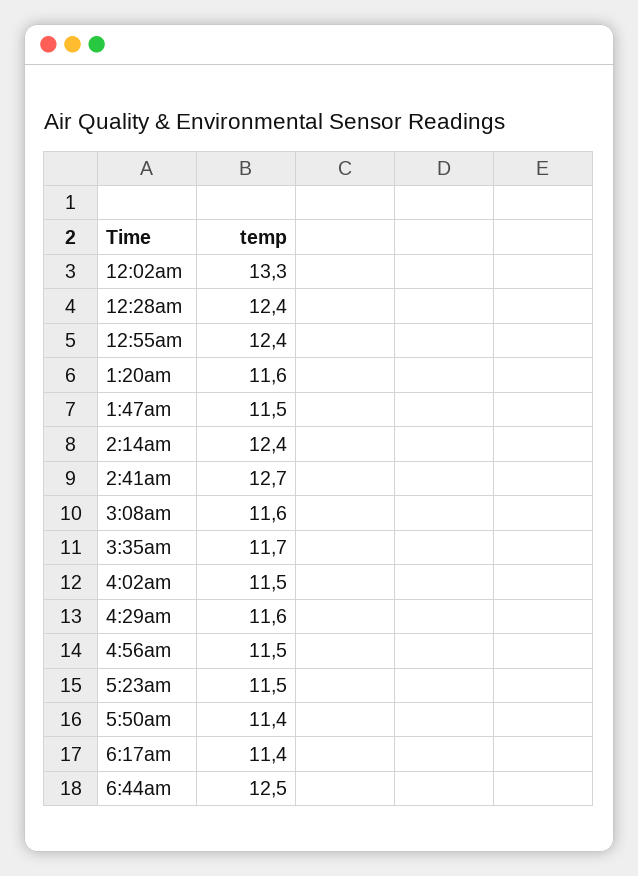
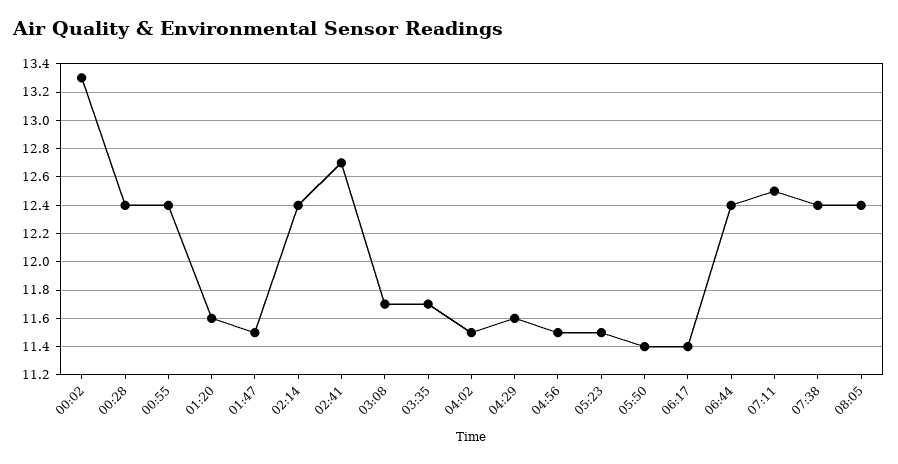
3:08am: 11.6 -> 11.7
6:44am: 12.5 -> 12.4
07:11: none -> 12.5
07:38: none -> 12.4
08:05: none -> 12.4

